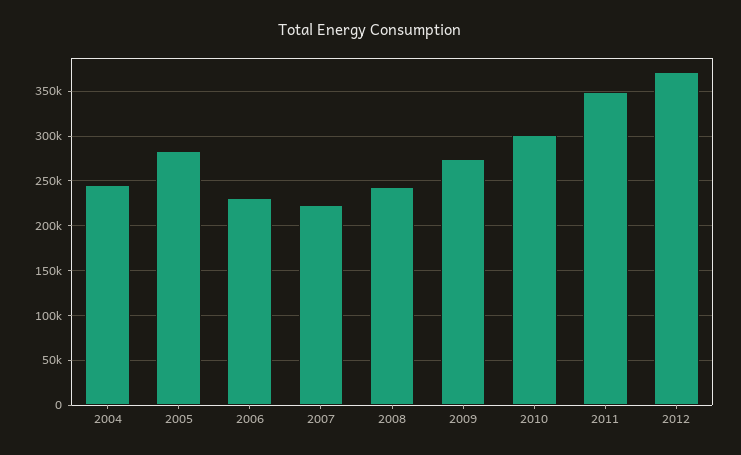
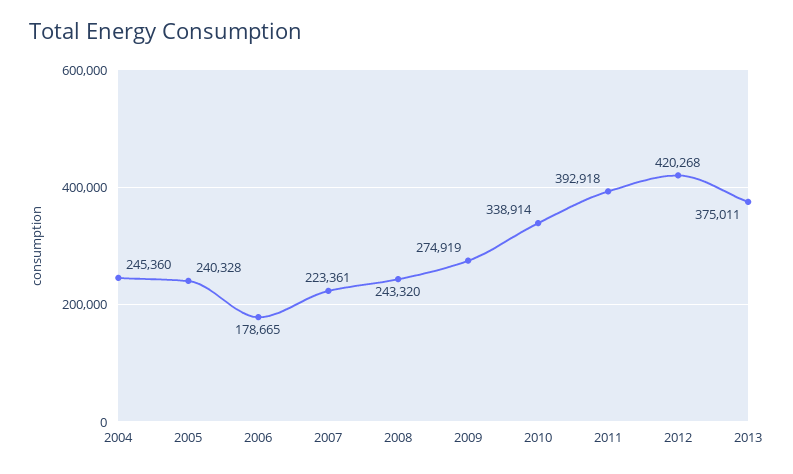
2005: 280000 -> 240328
2006: 230000 -> 178665
2010: 300000 -> 338914
2011: 350000 -> 392918
2012: 370000 -> 420268
2013: none -> 375011

